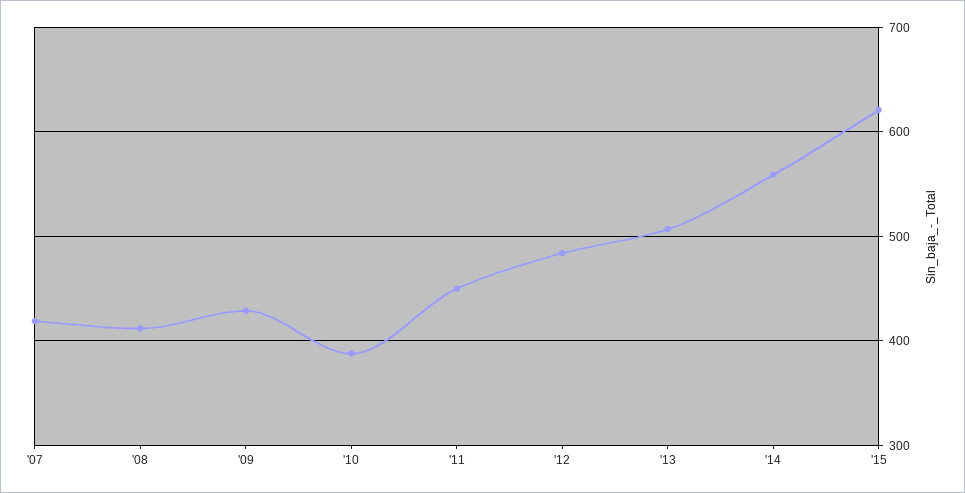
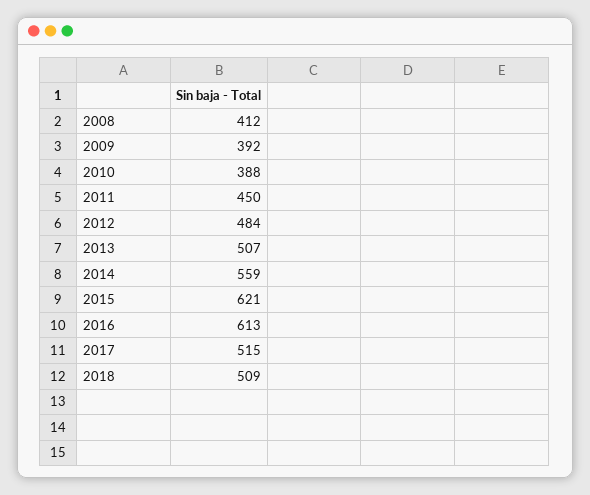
'07: 420 -> none
'09: 430 -> 392
2016: none -> 613
2017: none -> 515
2018: none -> 509

